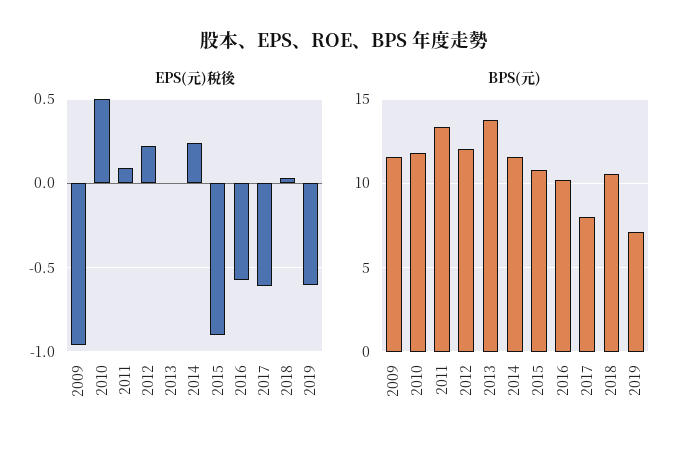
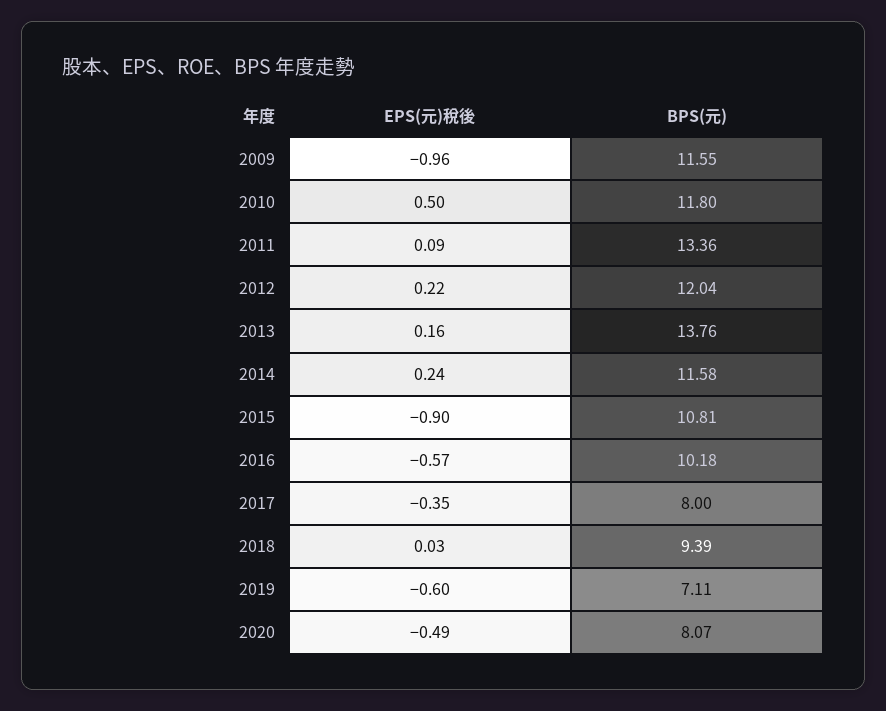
EPS(元)稅後, 2013: 0 -> 0.16
EPS(元)稅後, 2017: -0.6 -> -0.35
BPS(元), 2018: 10.5 -> 9.39
EPS(元)稅後, 2020: none -> -0.49
BPS(元), 2020: none -> 8.07

